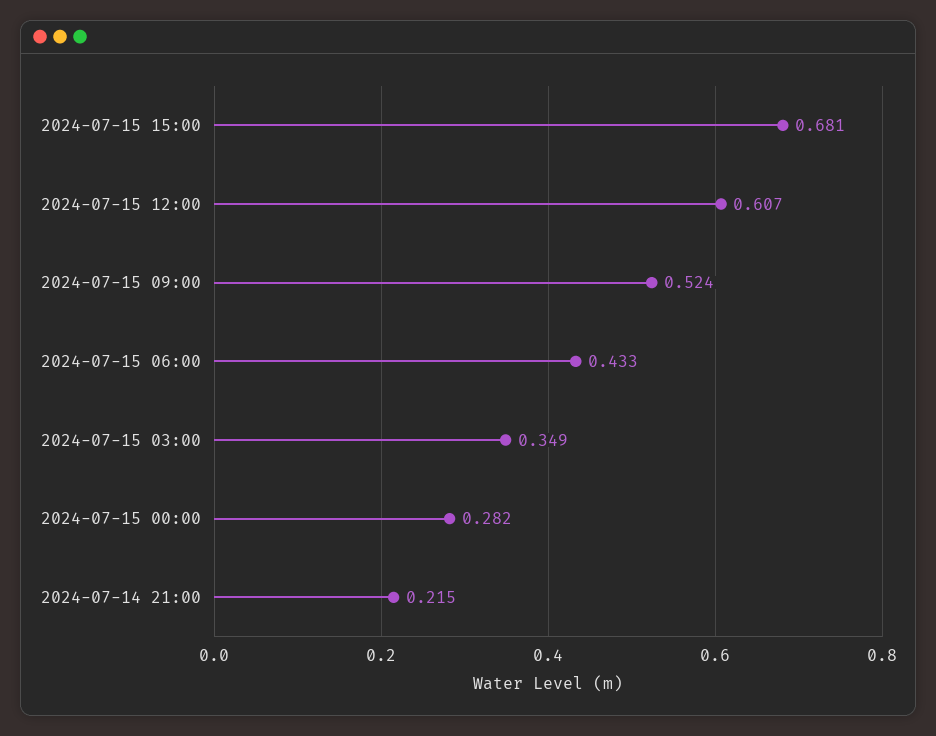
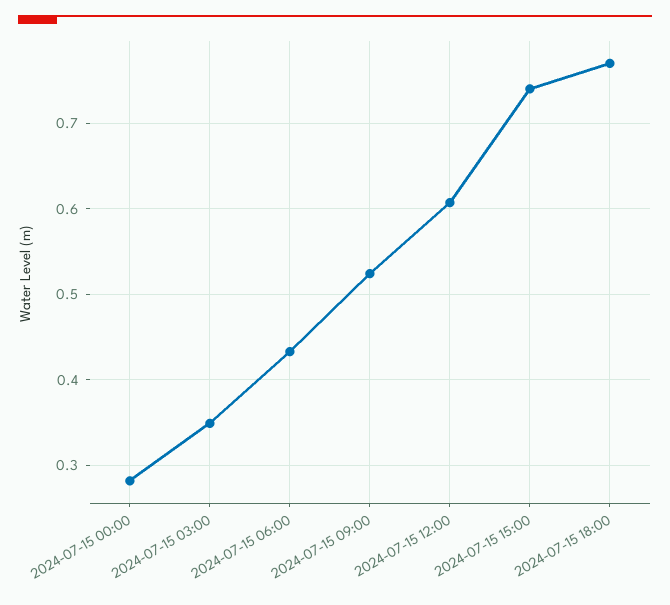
2024-07-15 15:00: 0.681 -> 0.74
2024-07-14 21:00: 0.215 -> none
2024-07-15 18:00: none -> 0.77

